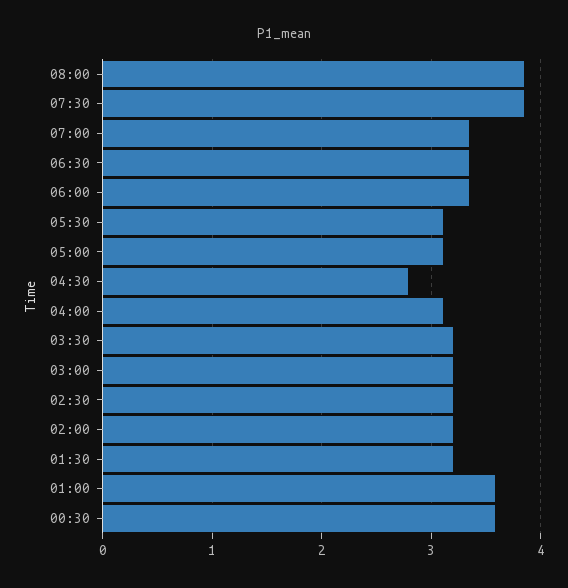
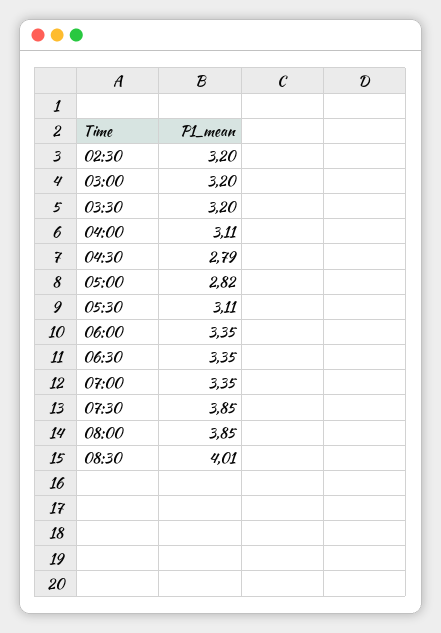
05:00: 3.1 -> 2.82
02:00: 3.2 -> none
01:30: 3.2 -> none
01:00: 3.6 -> none
00:30: 3.6 -> none
08:30: none -> 4.01

